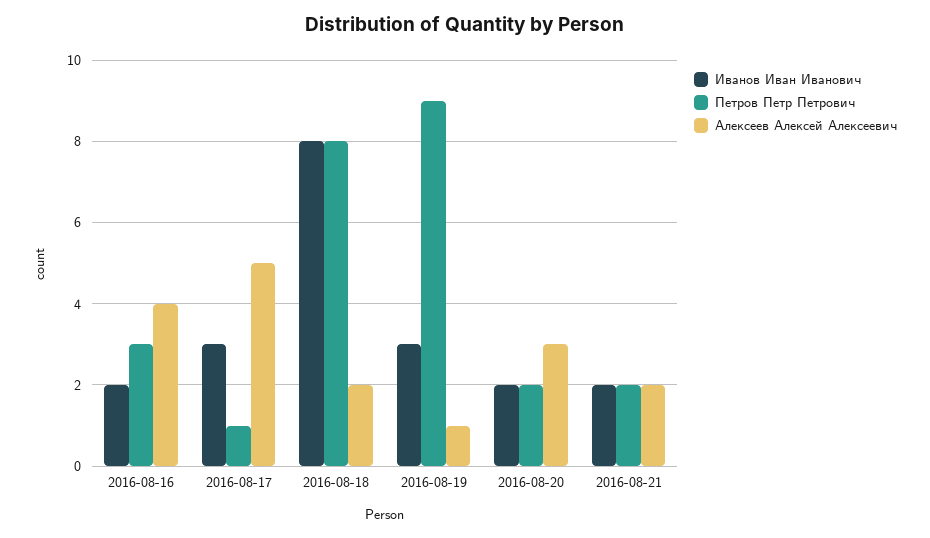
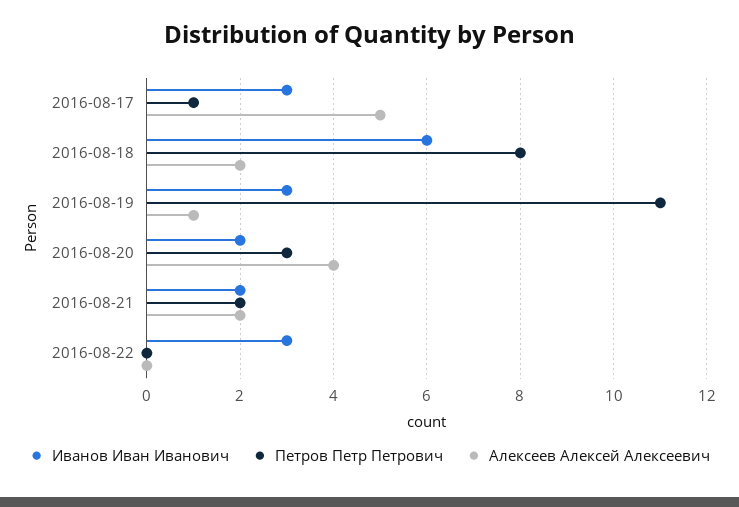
Иванов Иван Иванович, 2016-08-16: 2 -> none
Петров Петр Петрович, 2016-08-16: 3 -> none
Алексеев Алексей Алексеевич, 2016-08-16: 4 -> none
Иванов Иван Иванович, 2016-08-18: 8 -> 6
Петров Петр Петрович, 2016-08-19: 9 -> 11
Петров Петр Петрович, 2016-08-20: 2 -> 3
Алексеев Алексей Алексеевич, 2016-08-20: 3 -> 4
Иванов Иван Иванович, 2016-08-22: none -> 3
Петров Петр Петрович, 2016-08-22: none -> 0
Алексеев Алексей Алексеевич, 2016-08-22: none -> 0

